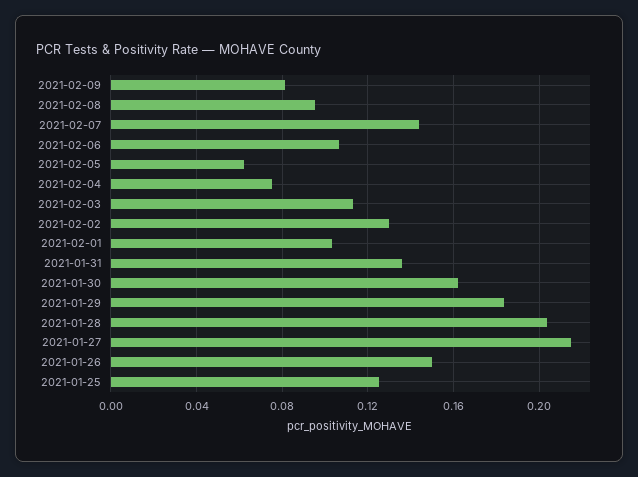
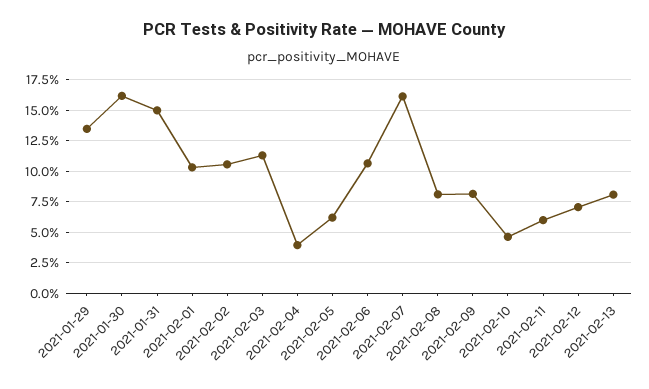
2021-02-08: 0.095 -> 0.08
2021-02-07: 0.145 -> 0.16
2021-02-04: 0.075 -> 0.04
2021-02-02: 0.13 -> 0.105
2021-01-31: 0.135 -> 0.15
2021-01-29: 0.185 -> 0.135
2021-01-28: 0.205 -> none
2021-01-27: 0.215 -> none
2021-01-26: 0.15 -> none
2021-01-25: 0.125 -> none
2021-02-10: none -> 0.045
2021-02-11: none -> 0.06
2021-02-12: none -> 0.07
2021-02-13: none -> 0.08

